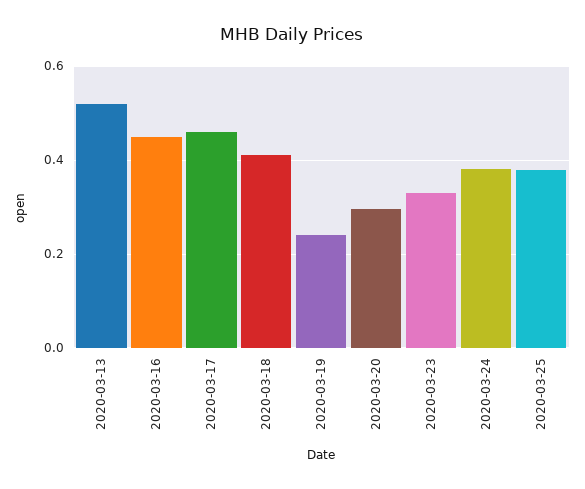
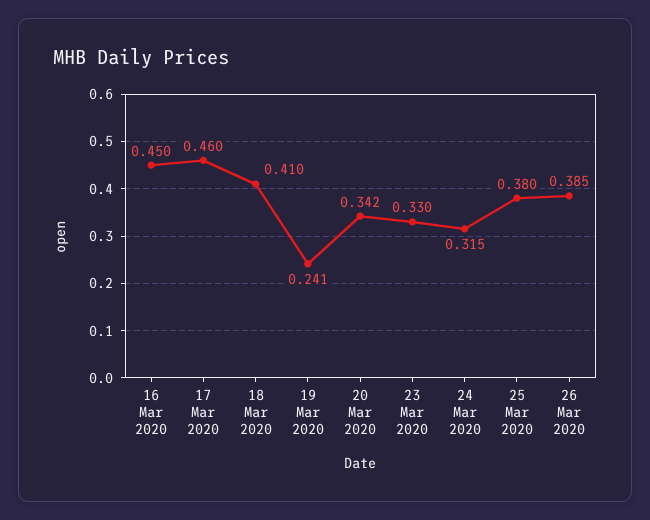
2020-03-13: 0.52 -> none
2020-03-20: 0.3 -> 0.342
2020-03-24: 0.38 -> 0.315
26 Mar 2020: none -> 0.385

